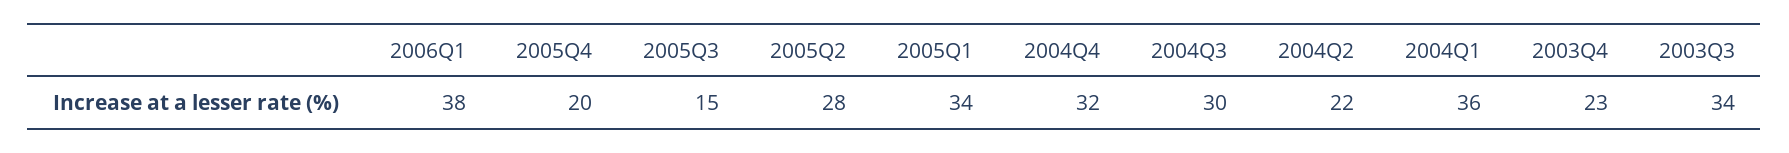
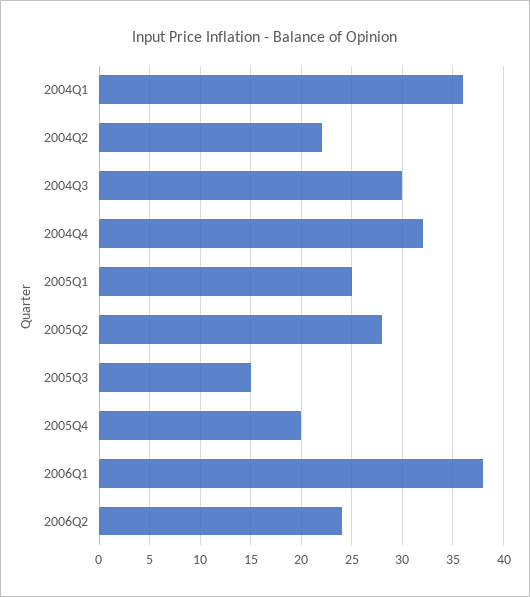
2005Q1: 34 -> 25
2003Q4: 23 -> none
2003Q3: 34 -> none
2006Q2: none -> 24

